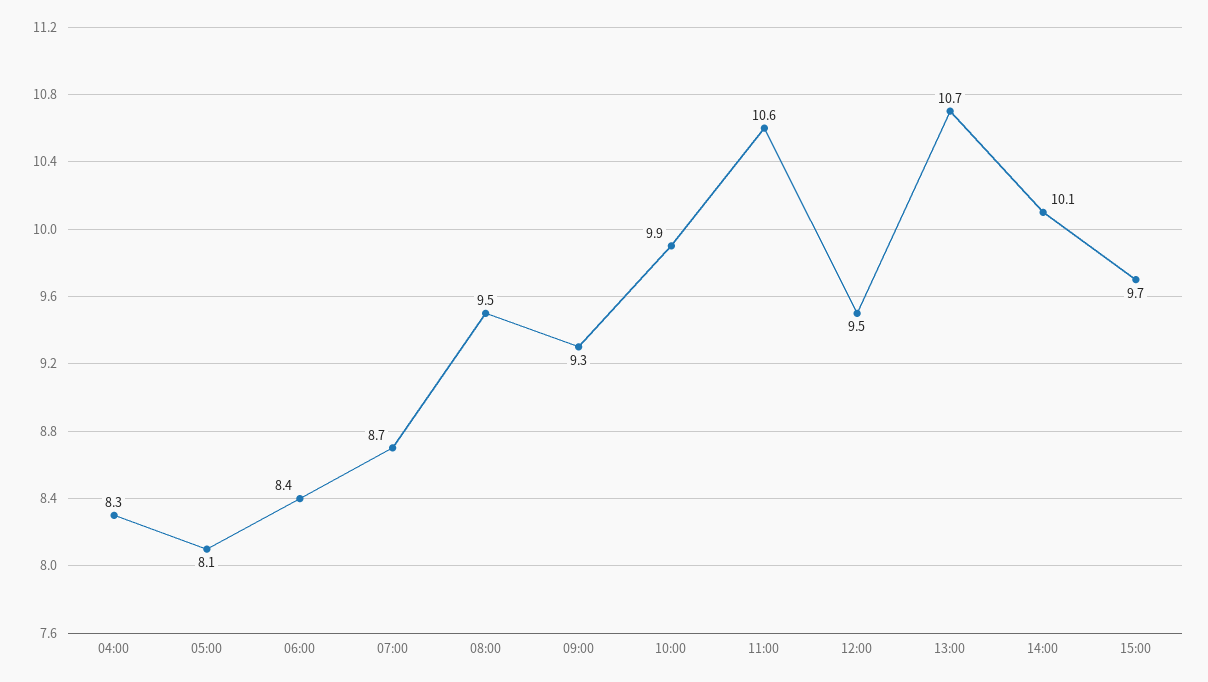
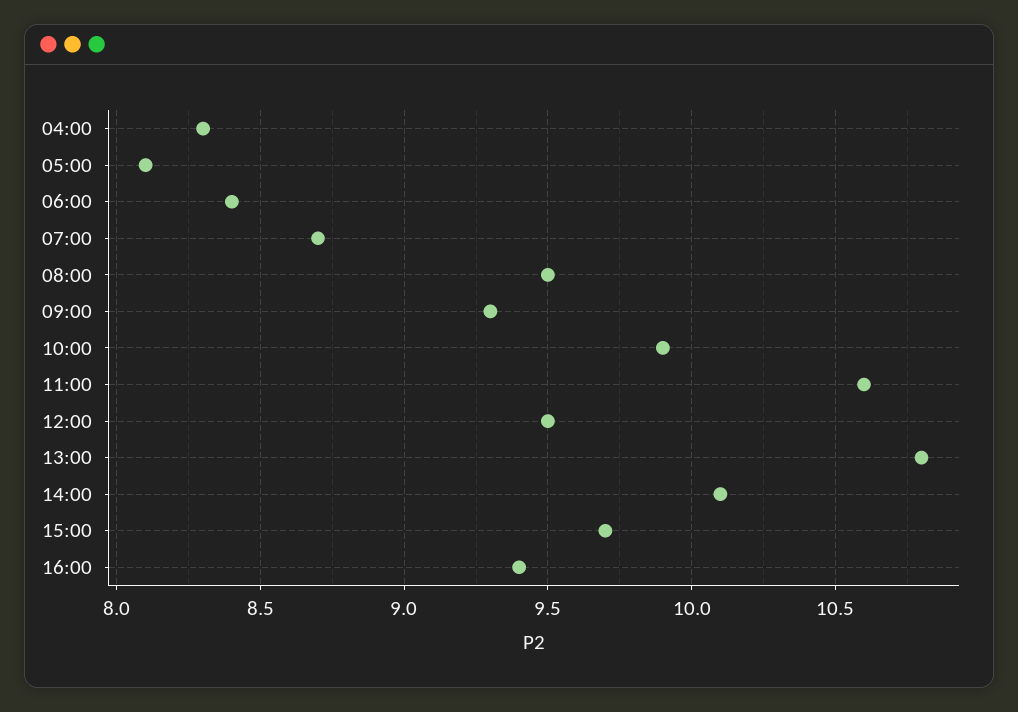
13:00: 10.7 -> 10.8
16:00: none -> 9.4

